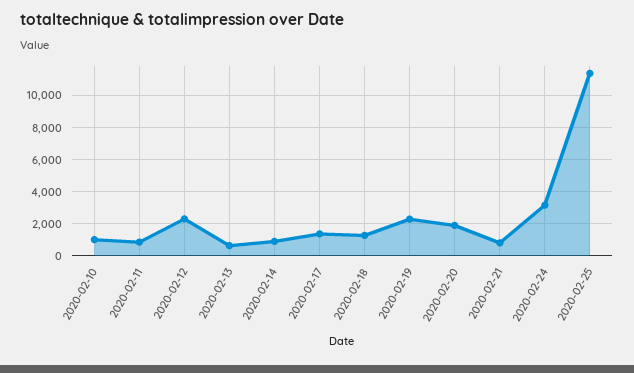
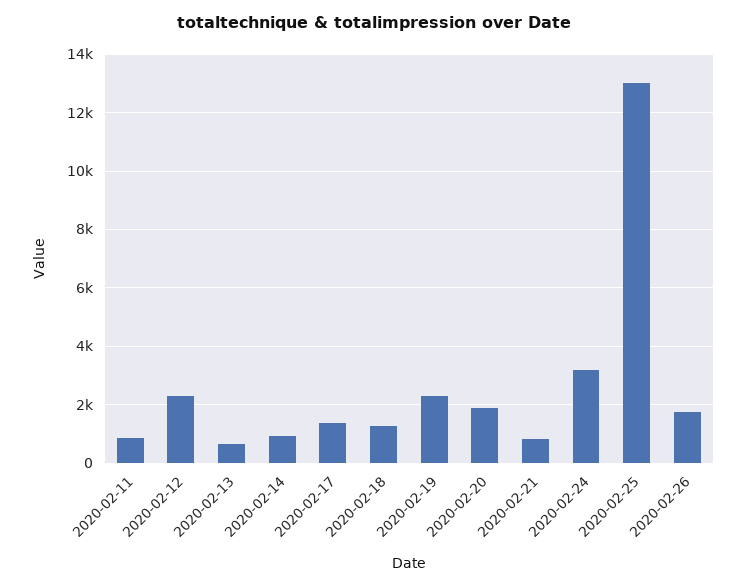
2020-02-10: 1000 -> none
2020-02-25: 11500 -> 13000
2020-02-26: none -> 1750

